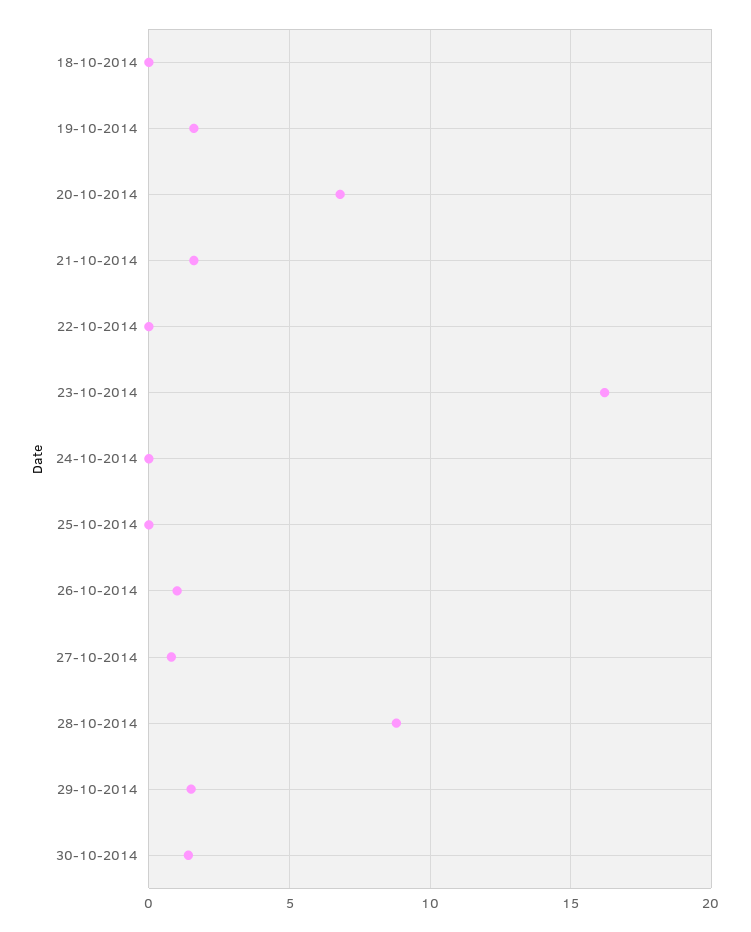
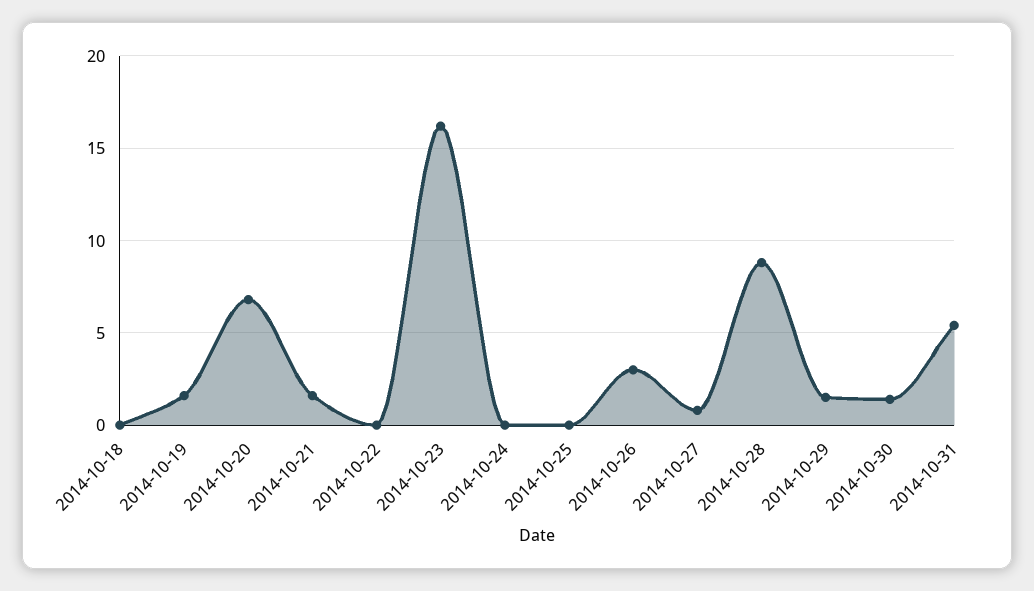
26-10-2014: 1 -> 3
2014-10-31: none -> 5.5

